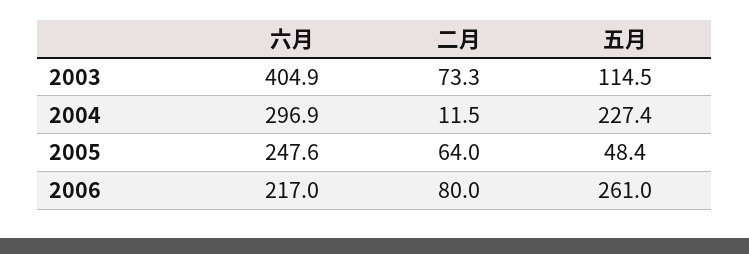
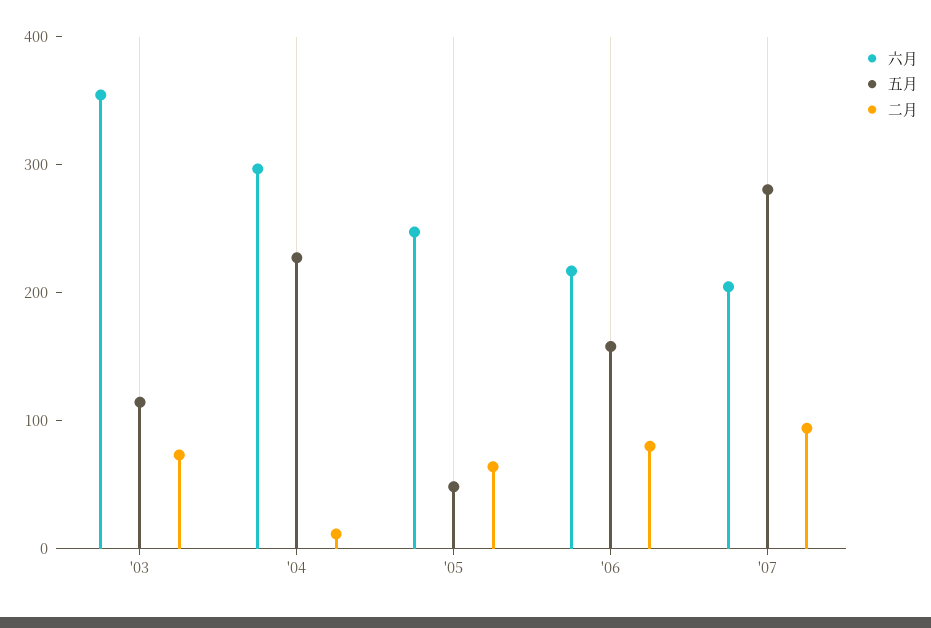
六月, 2003: 404.9 -> 360
五月, 2006: 261 -> 160
六月, '07: none -> 200
五月, '07: none -> 280
二月, '07: none -> 100

